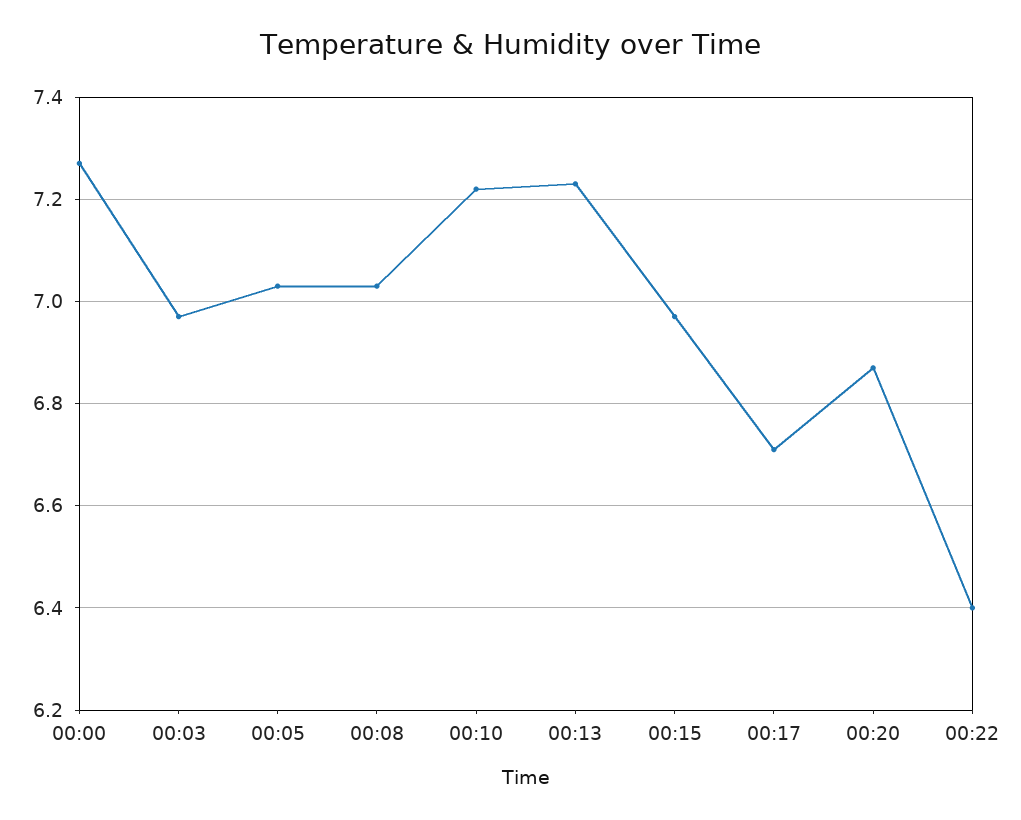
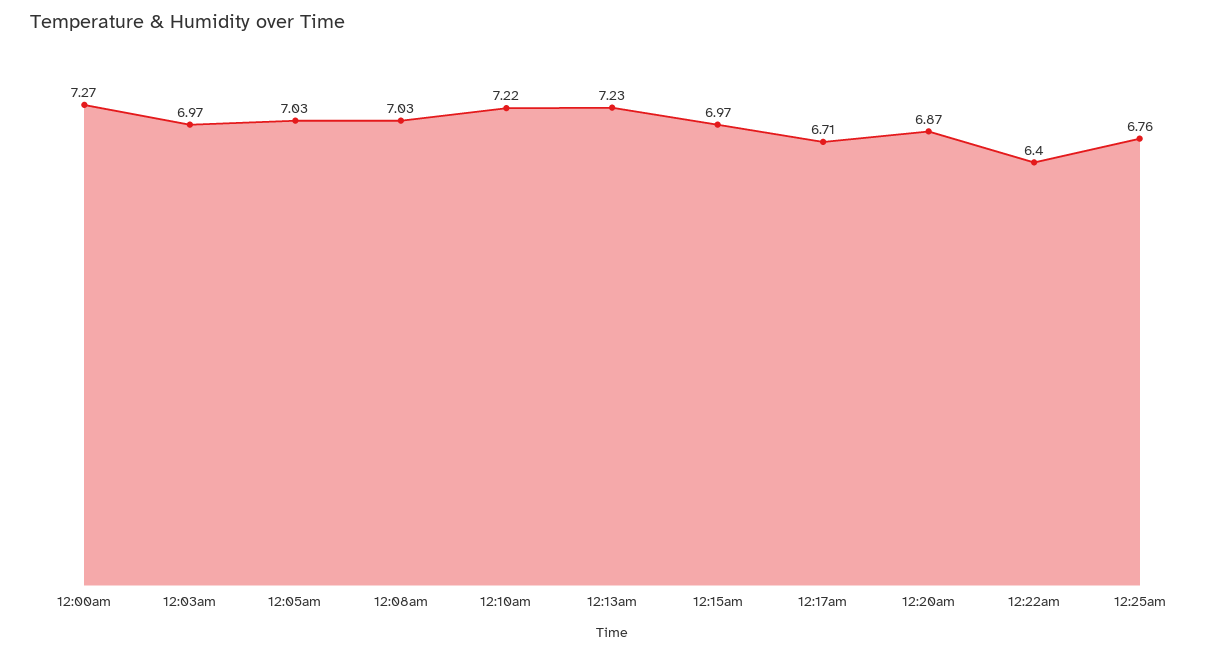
12:25am: none -> 6.76

